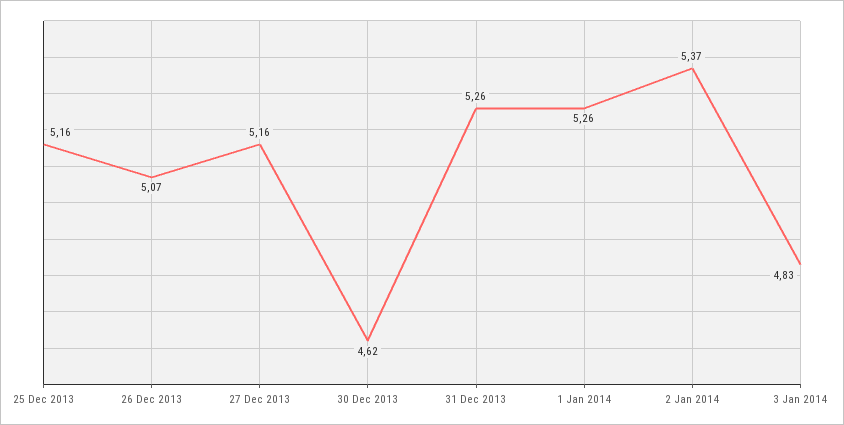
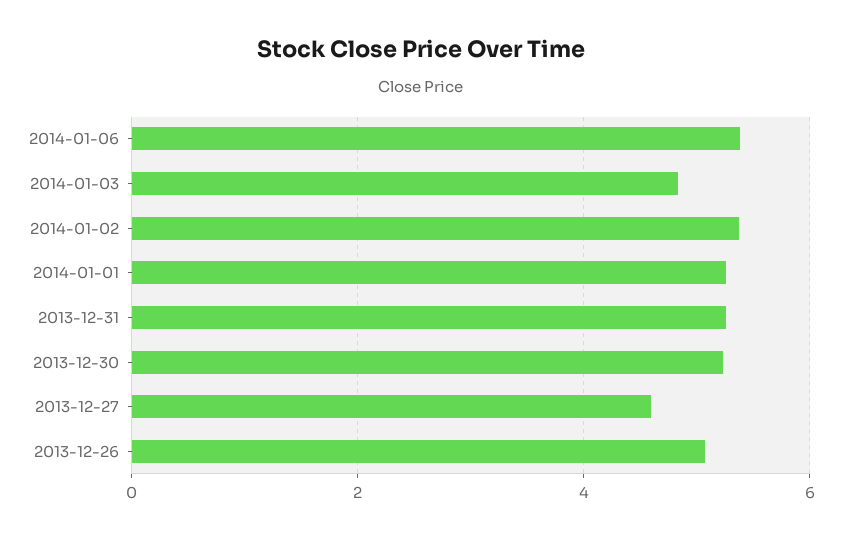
25 Dec 2013: 5.16 -> none
27 Dec 2013: 5.16 -> 4.6
30 Dec 2013: 4.62 -> 5.2
2014-01-06: none -> 5.4

